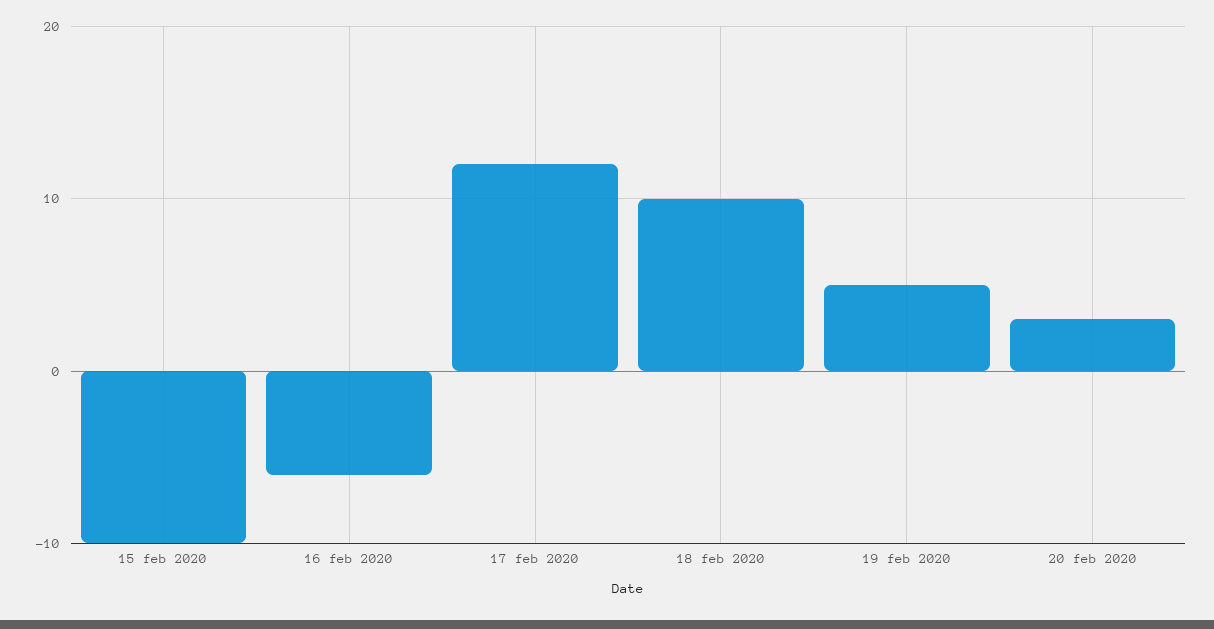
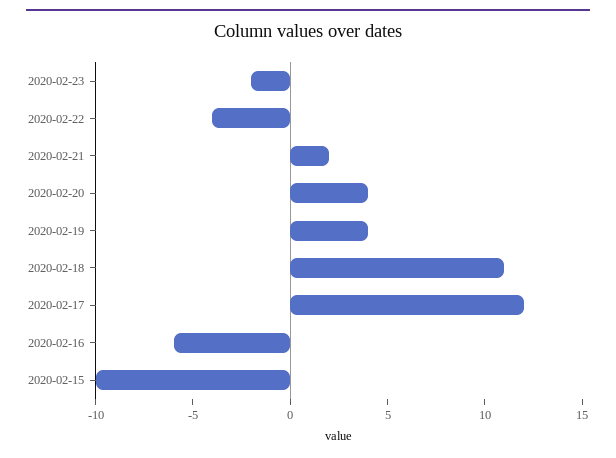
18 feb 2020: 10 -> 11
19 feb 2020: 5 -> 4
20 feb 2020: 3 -> 4
2020-02-23: none -> -2
2020-02-22: none -> -4
2020-02-21: none -> 2

